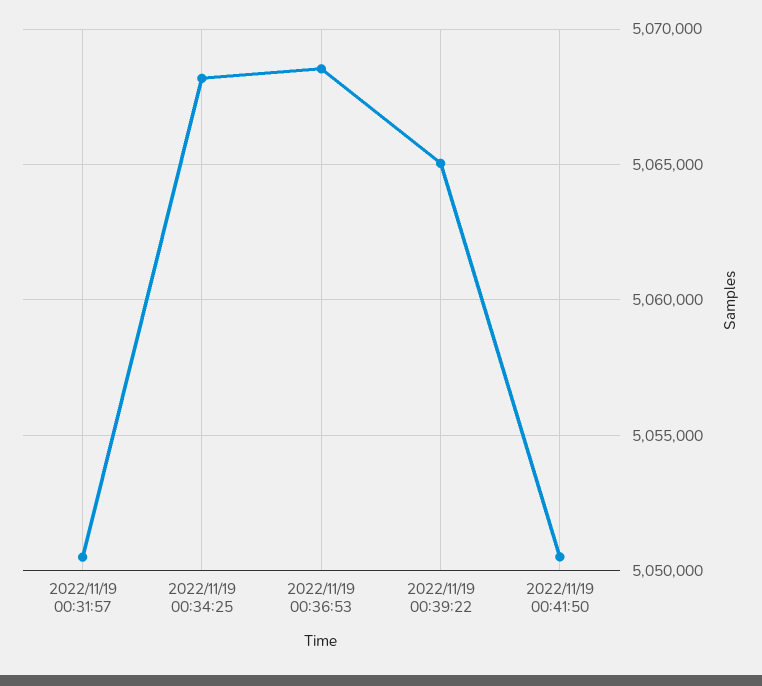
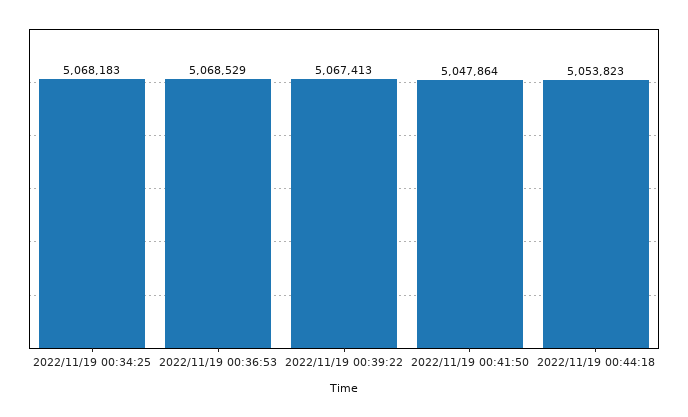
2022/11/19 00:31:57: 5050500 -> none
2022/11/19 00:39:22: 5065000 -> 5067413
2022/11/19 00:41:50: 5050500 -> 5047864
2022/11/19 00:44:18: none -> 5053823

